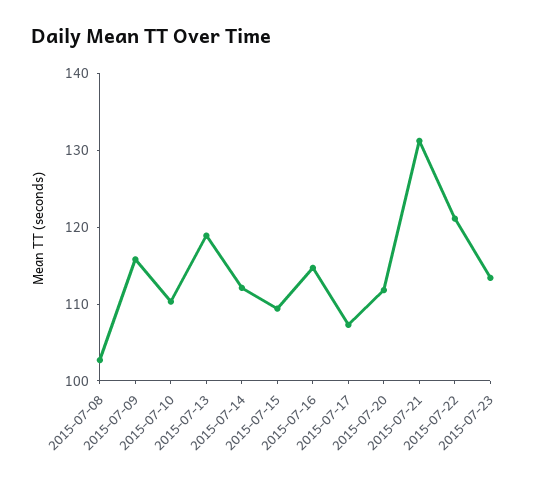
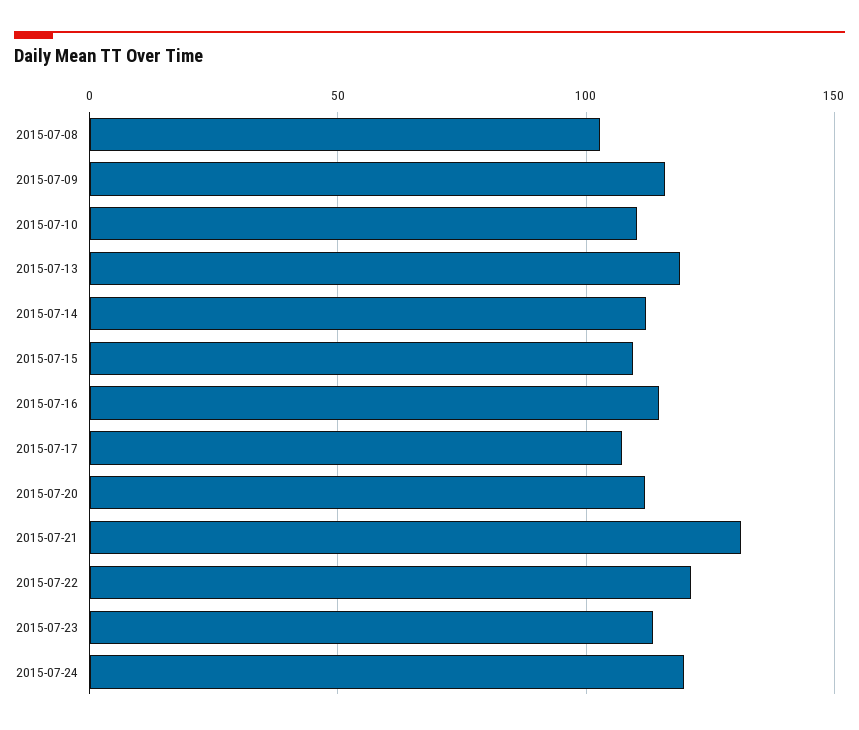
2015-07-24: none -> 120

